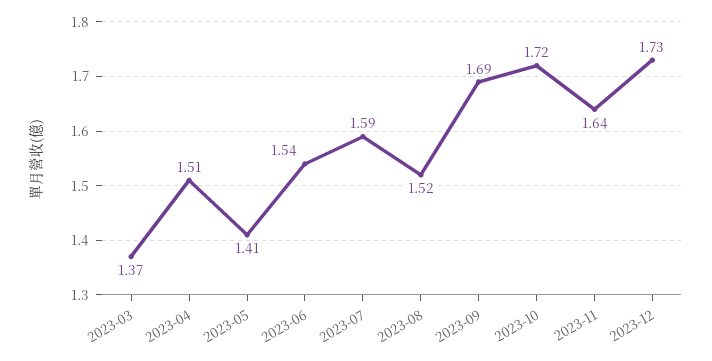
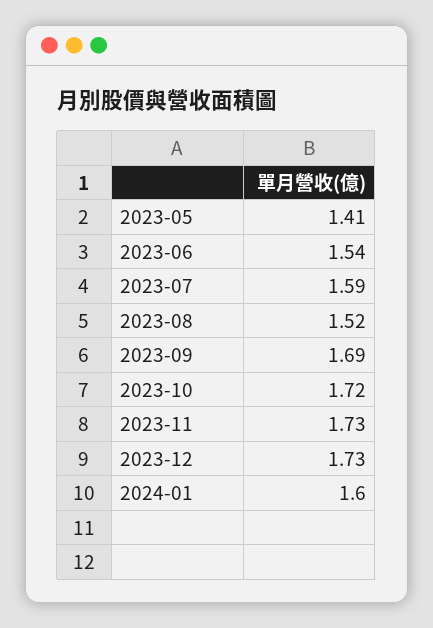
2023-03: 1.37 -> none
2023-04: 1.51 -> none
2023-11: 1.64 -> 1.73
2024-01: none -> 1.6

